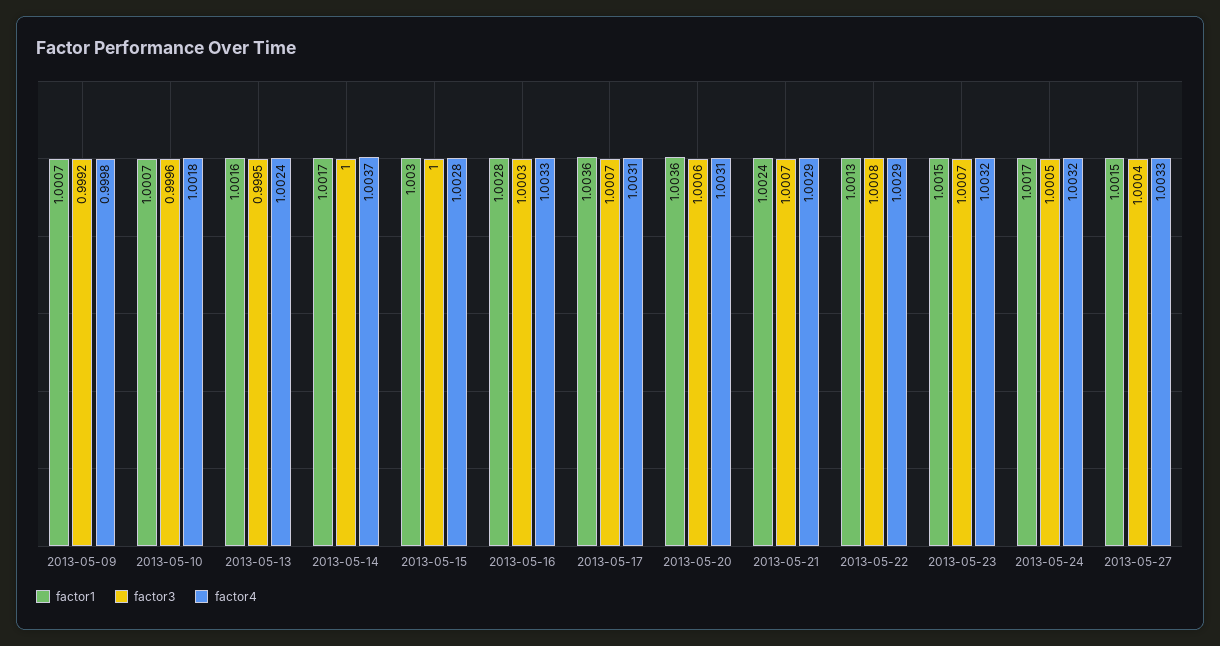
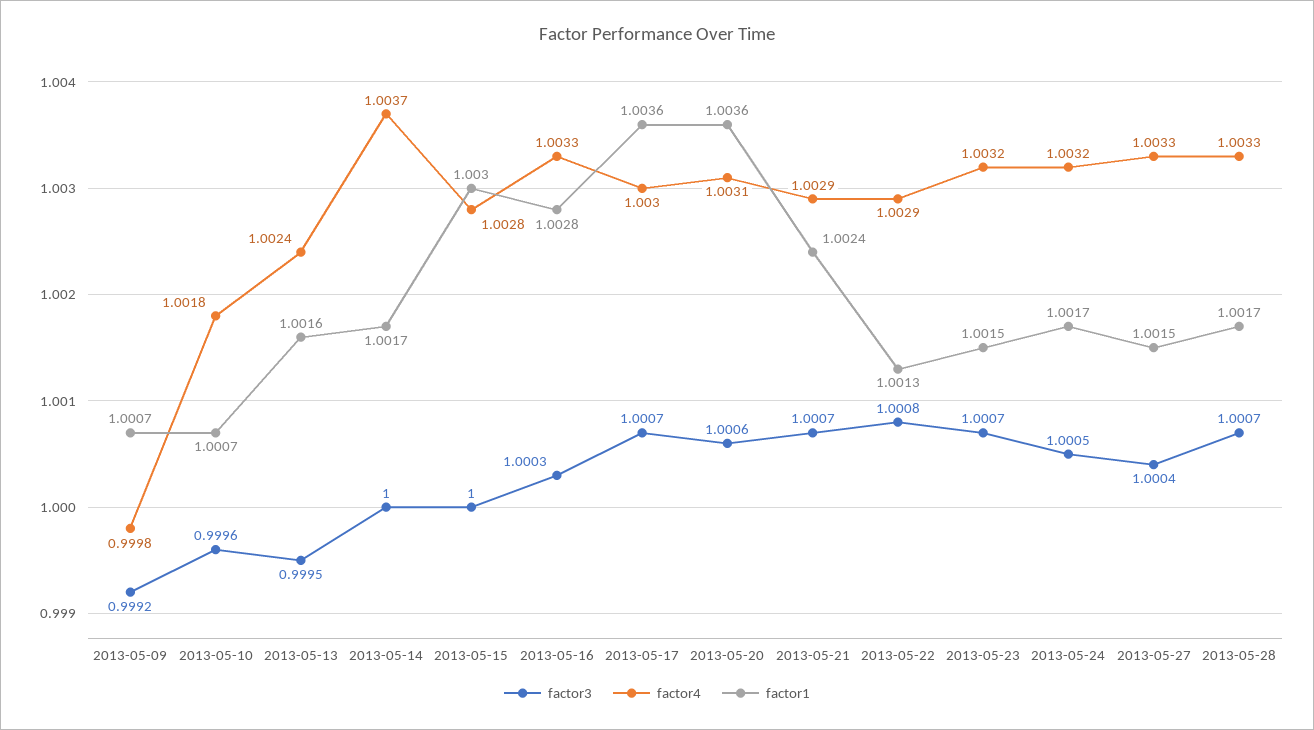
factor4, 2013-05-17: 1.0031 -> 1.003
factor3, 2013-05-28: none -> 1.0007
factor4, 2013-05-28: none -> 1.0033
factor1, 2013-05-28: none -> 1.0017

